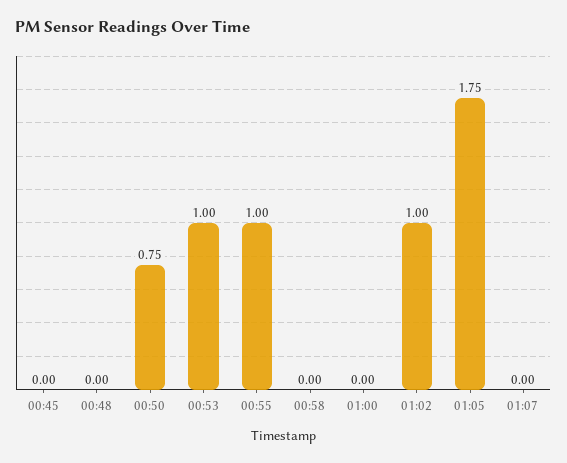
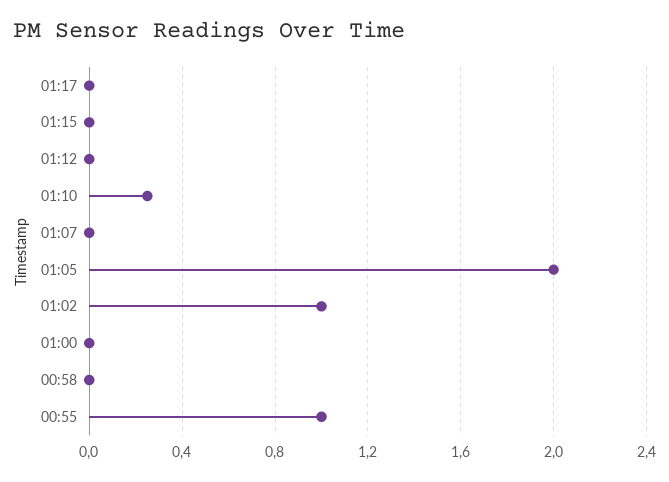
00:45: 0 -> none
00:48: 0 -> none
00:50: 0.75 -> none
00:53: 1 -> none
01:05: 1.75 -> 2
01:17: none -> 0
01:15: none -> 0
01:12: none -> 0
01:10: none -> 0.25

